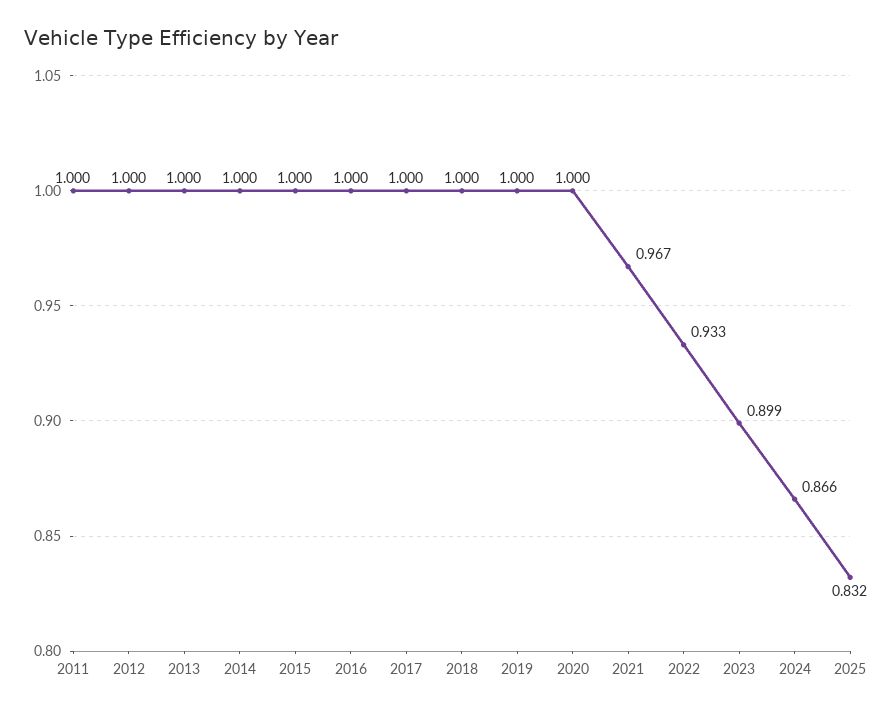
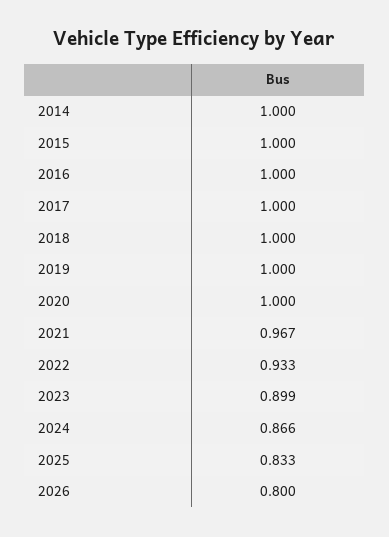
2011: 1 -> none
2012: 1 -> none
2013: 1 -> none
2025: 0.832 -> 0.833
2026: none -> 0.8

